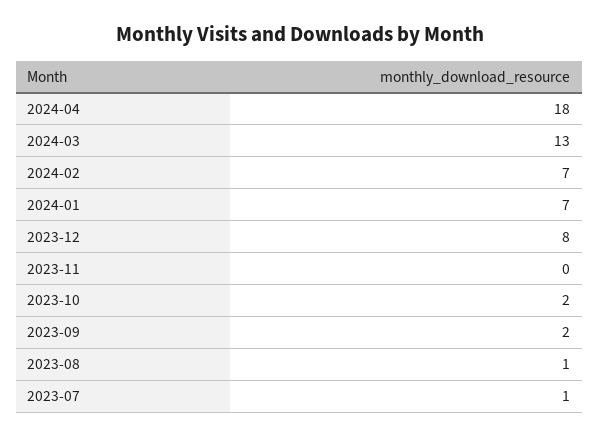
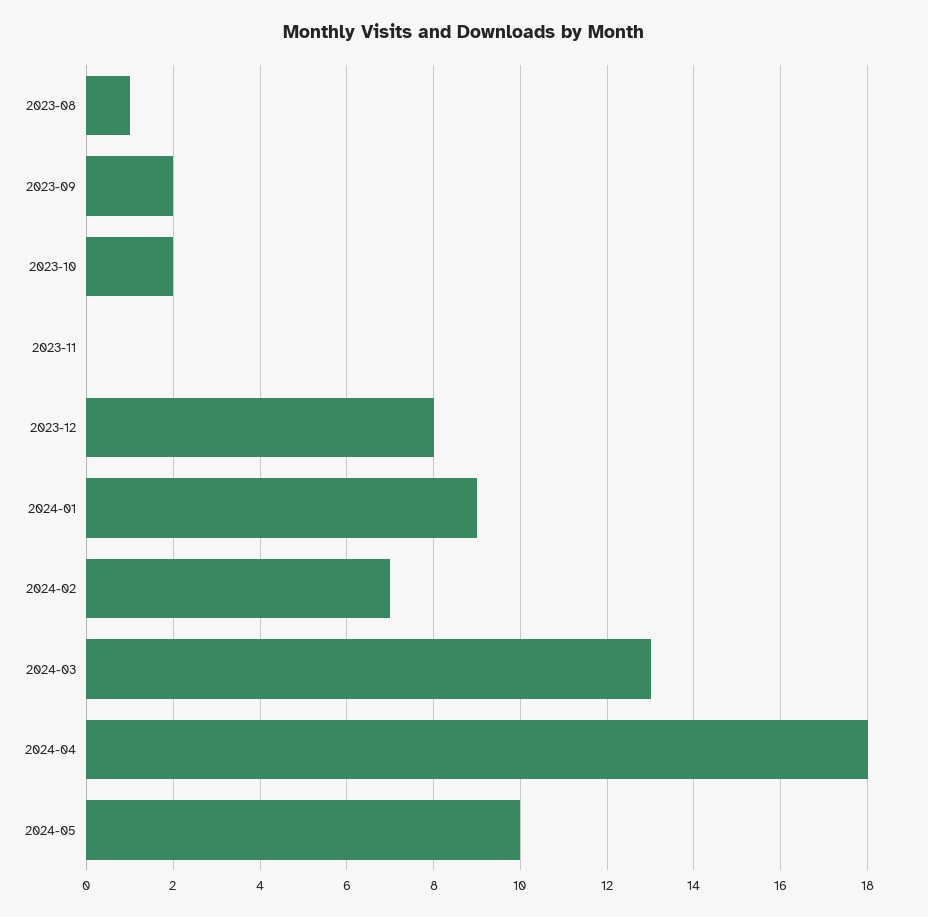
2024-01: 7 -> 9
2023-07: 1 -> none
2024-05: none -> 10

